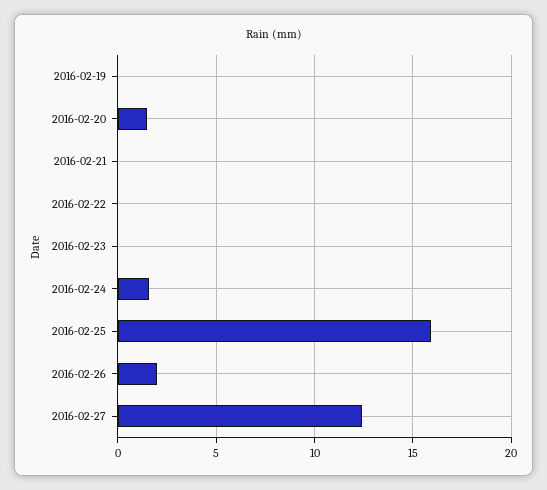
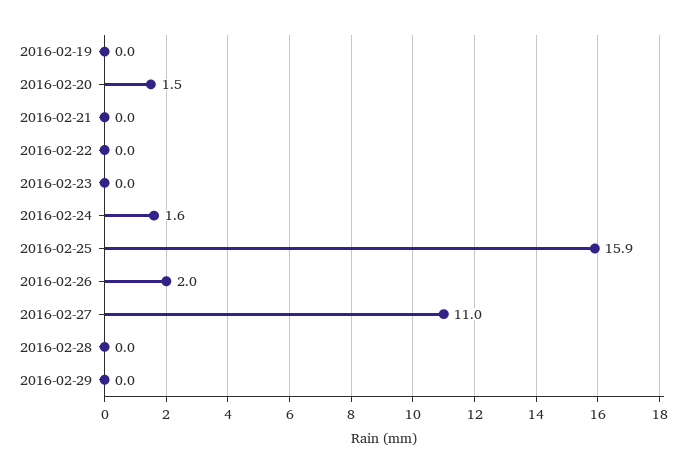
2016-02-27: 12.5 -> 11
2016-02-28: none -> 0
2016-02-29: none -> 0

